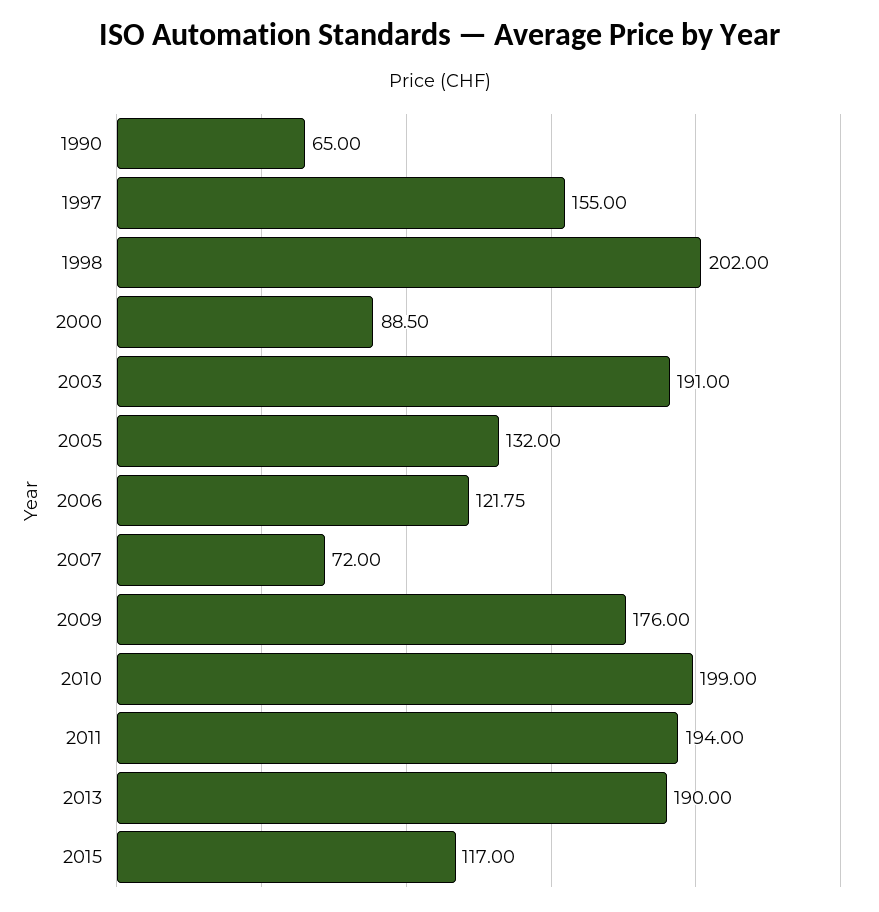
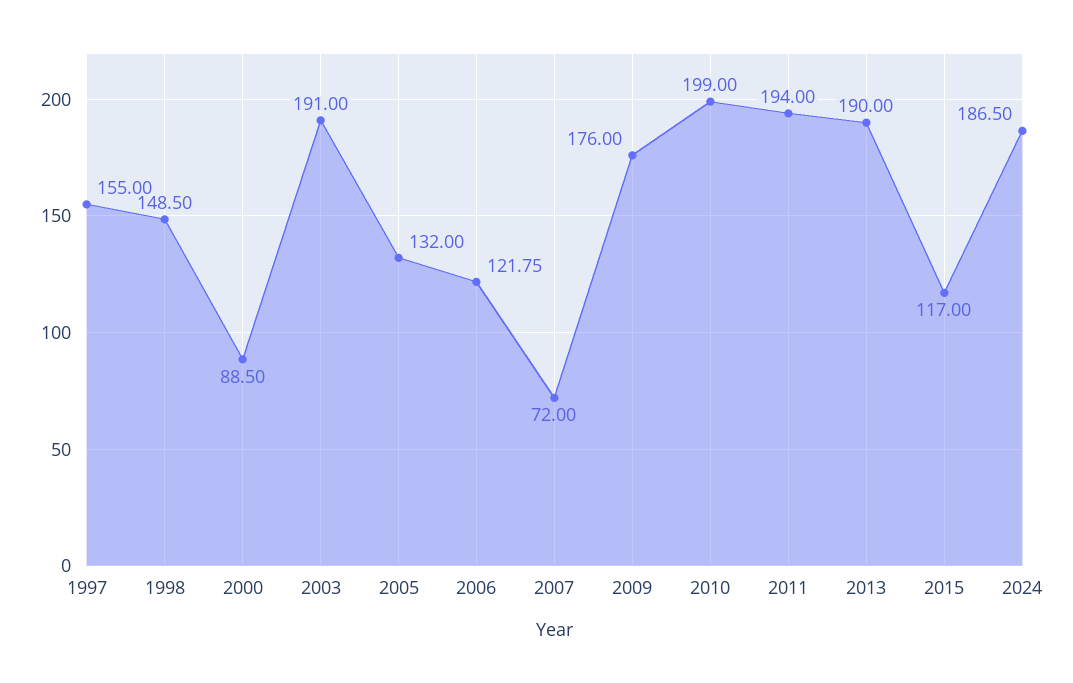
1990: 65 -> none
1998: 202 -> 148.5
2024: none -> 186.5

